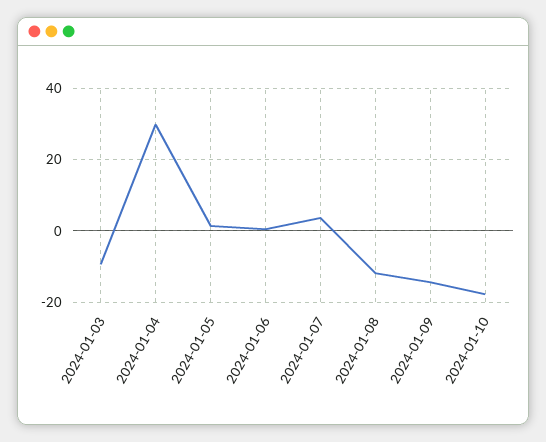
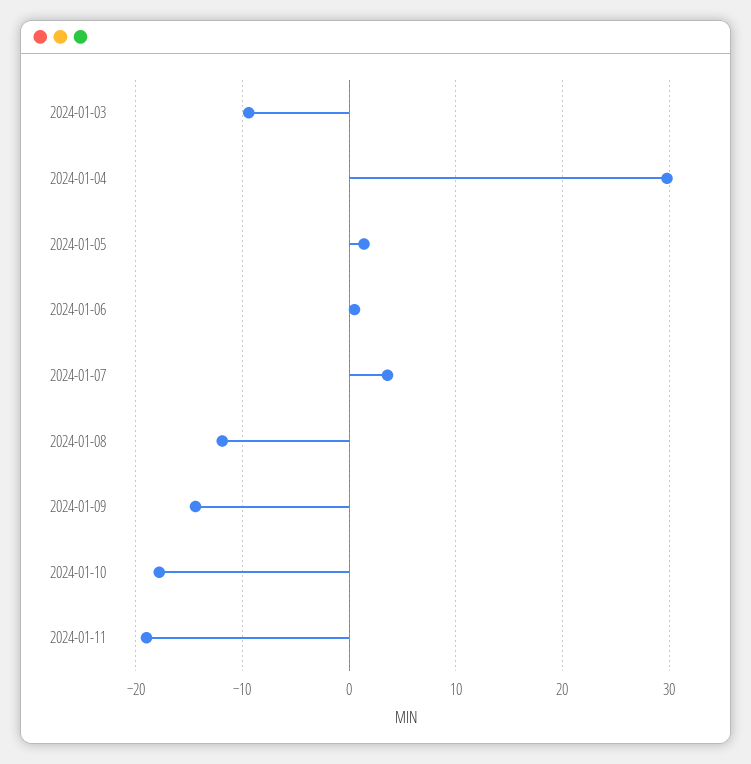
2024-01-11: none -> -19

